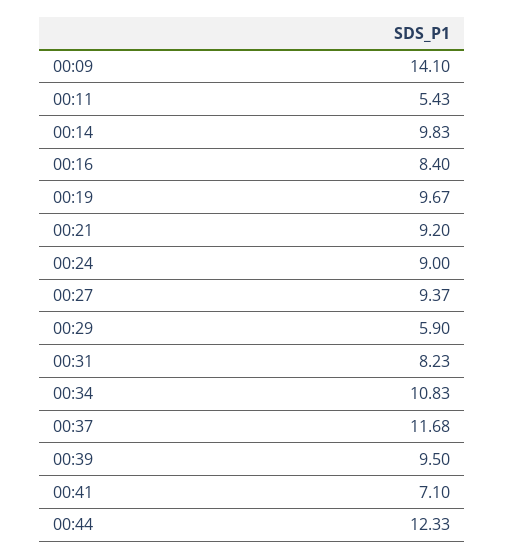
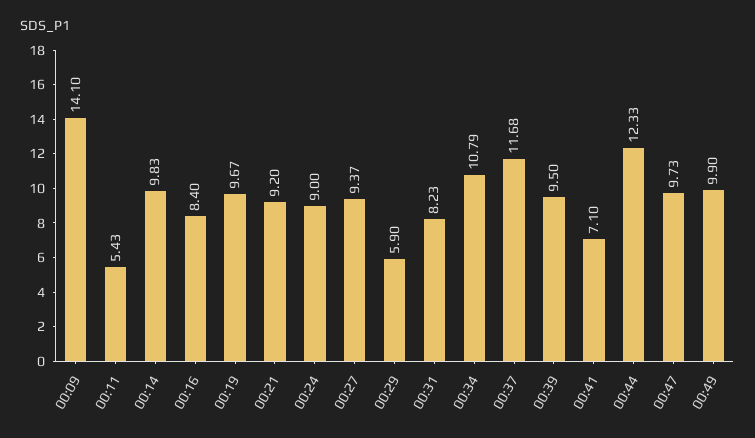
00:34: 10.83 -> 10.79
00:47: none -> 9.73
00:49: none -> 9.9

